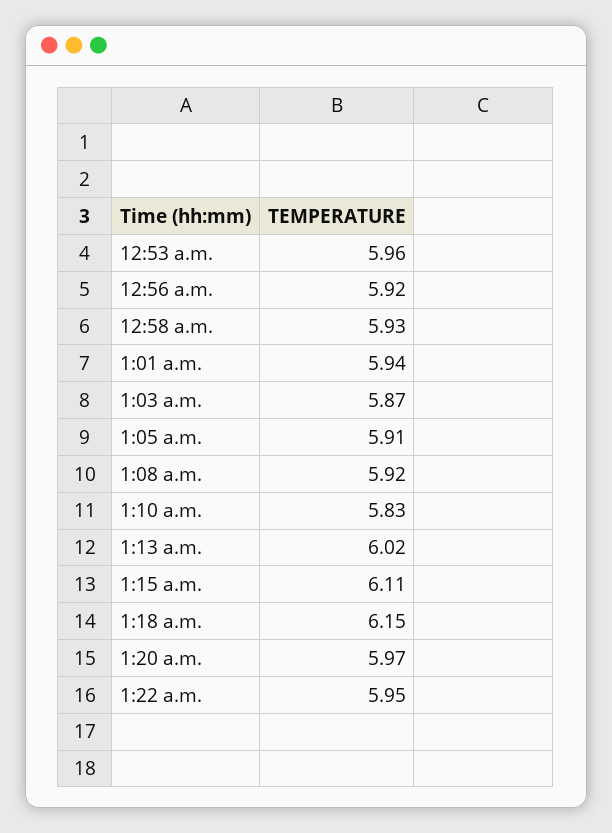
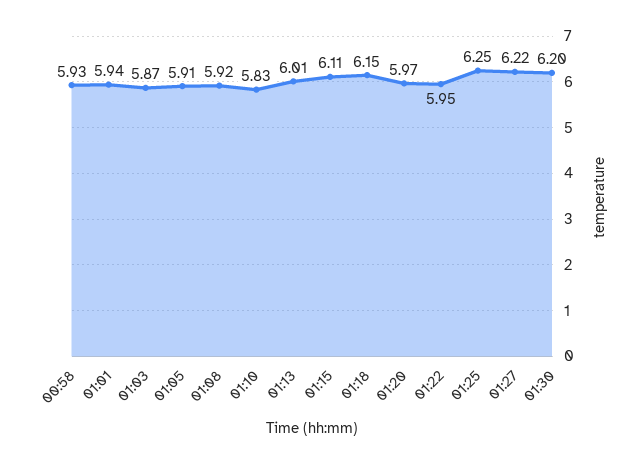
12:53 a.m.: 5.96 -> none
12:56 a.m.: 5.92 -> none
1:13 a.m.: 6.02 -> 6.01
01:25: none -> 6.25
01:27: none -> 6.22
01:30: none -> 6.2

